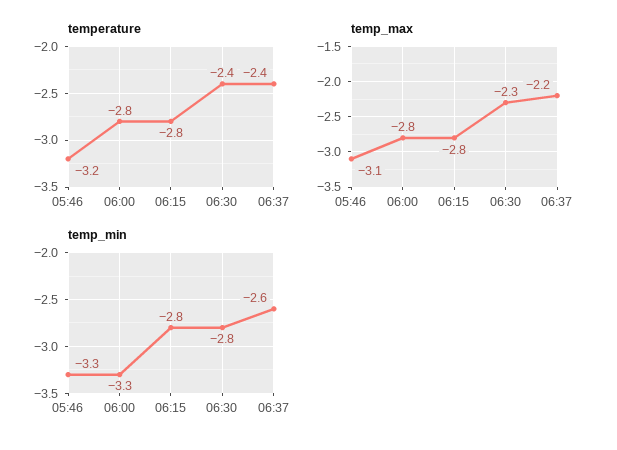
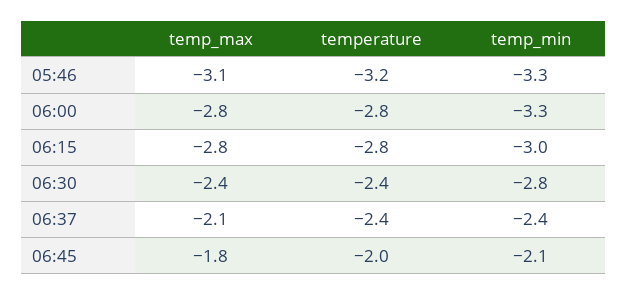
temp_max, 06:30: -2.3 -> -2.4
temp_max, 06:37: -2.2 -> -2.1
temp_min, 06:15: -2.8 -> -3
temp_min, 06:37: -2.6 -> -2.4
temp_max, 06:45: none -> -1.8
temperature, 06:45: none -> -2
temp_min, 06:45: none -> -2.1

